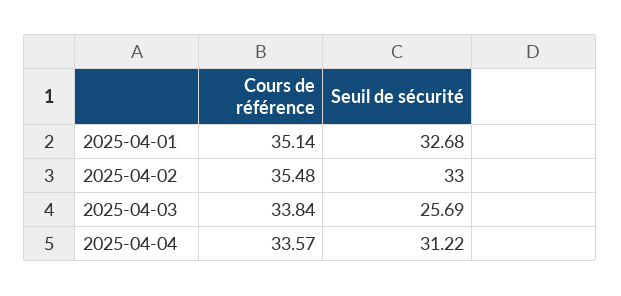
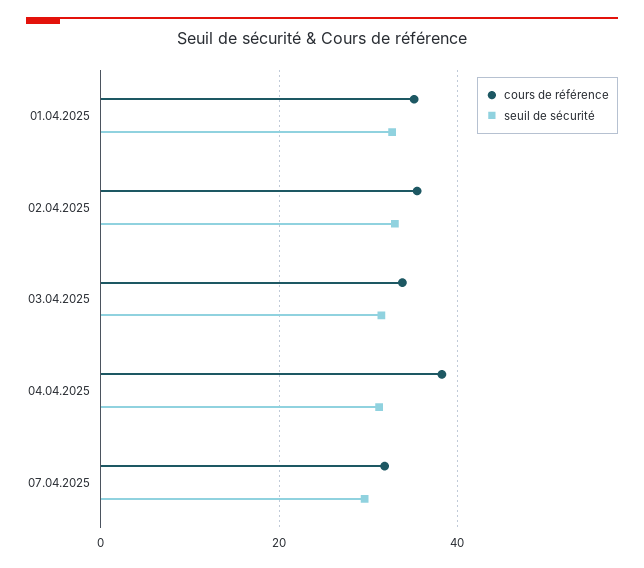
Seuil de sécurité, 2025-04-03: 25.69 -> 32
Cours de référence, 2025-04-04: 33.57 -> 38
Cours de référence, 07.04.2025: none -> 32
Seuil de sécurité, 07.04.2025: none -> 30

